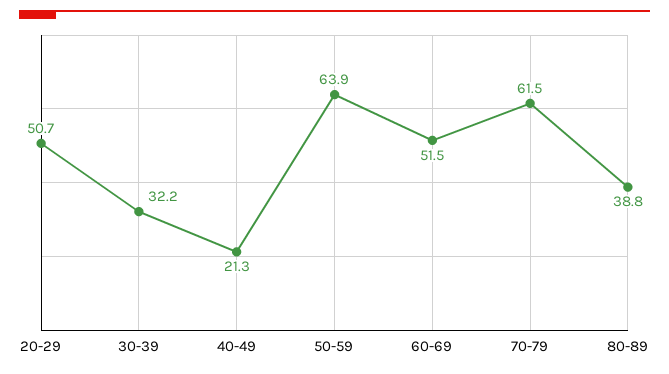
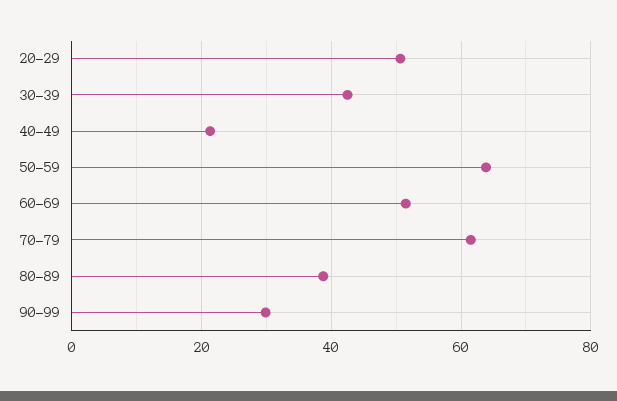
30-39: 32.2 -> 42
90-99: none -> 30

